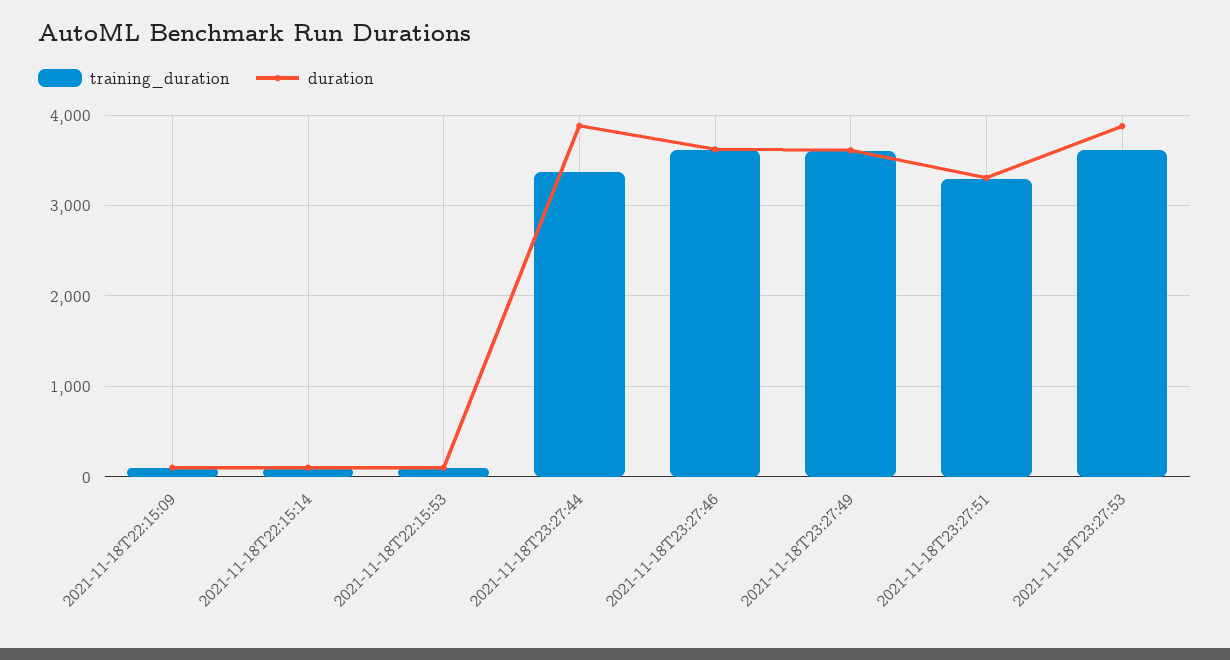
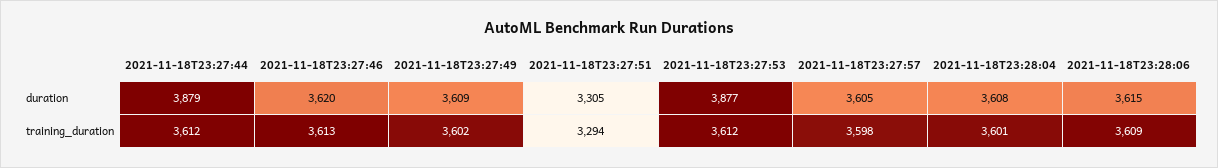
training_duration, 2021-11-18T22:15:09: 100 -> none
duration, 2021-11-18T22:15:09: 100 -> none
training_duration, 2021-11-18T22:15:14: 100 -> none
duration, 2021-11-18T22:15:14: 100 -> none
training_duration, 2021-11-18T22:15:53: 100 -> none
duration, 2021-11-18T22:15:53: 100 -> none
training_duration, 2021-11-18T23:27:44: 3400 -> 3612
duration, 2021-11-18T23:27:57: none -> 3605
duration, 2021-11-18T23:28:04: none -> 3608
duration, 2021-11-18T23:28:06: none -> 3615
training_duration, 2021-11-18T23:27:57: none -> 3598
training_duration, 2021-11-18T23:28:04: none -> 3601
training_duration, 2021-11-18T23:28:06: none -> 3609

